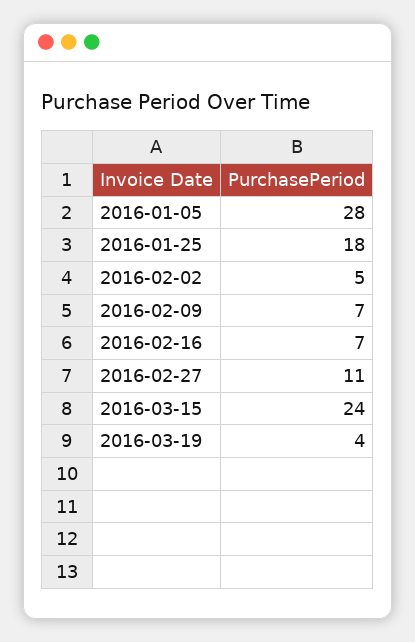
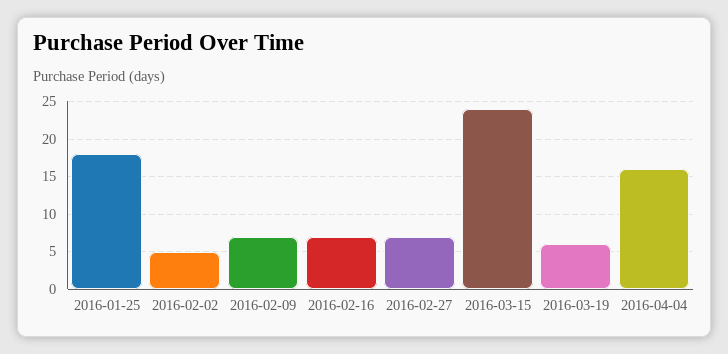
2016-01-05: 28 -> none
2016-02-27: 11 -> 7
2016-03-19: 4 -> 6
2016-04-04: none -> 16

